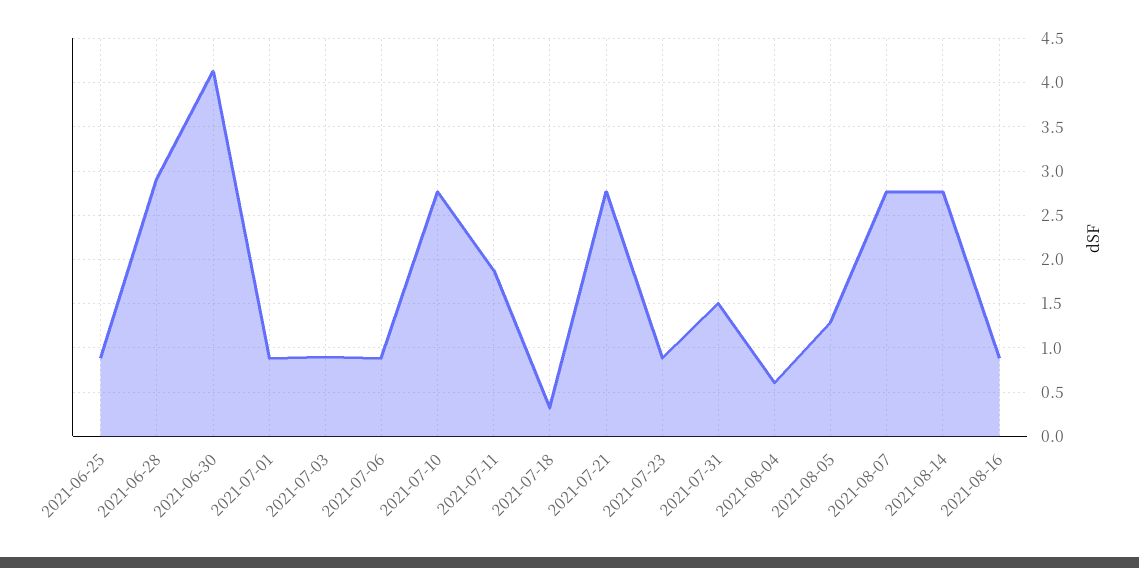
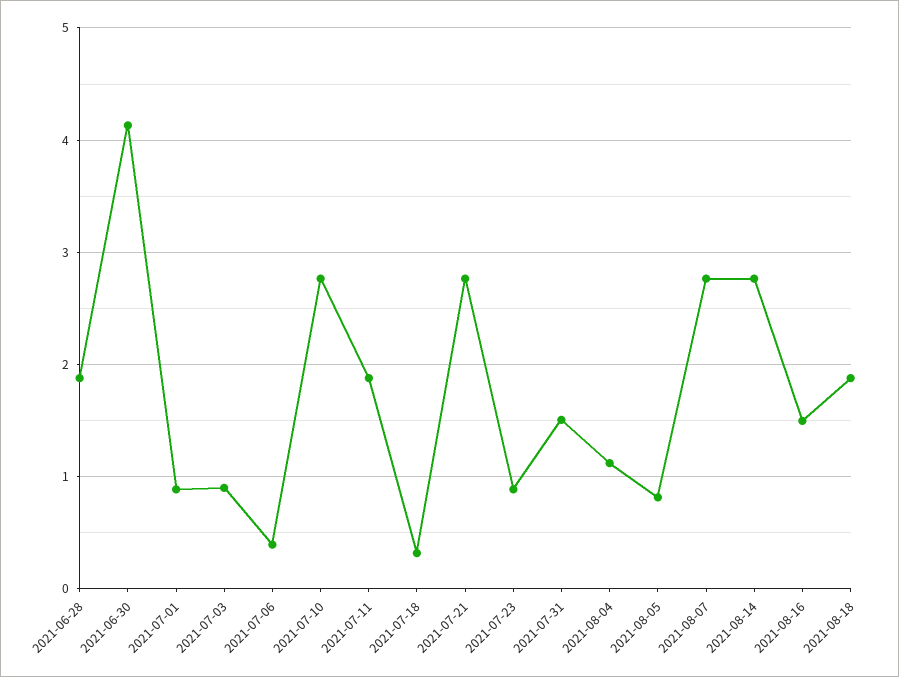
2021-06-25: 0.9 -> none
2021-06-28: 2.9 -> 1.9
2021-07-06: 0.9 -> 0.4
2021-08-04: 0.6 -> 1.1
2021-08-05: 1.3 -> 0.8
2021-08-16: 0.9 -> 1.5
2021-08-18: none -> 1.9

